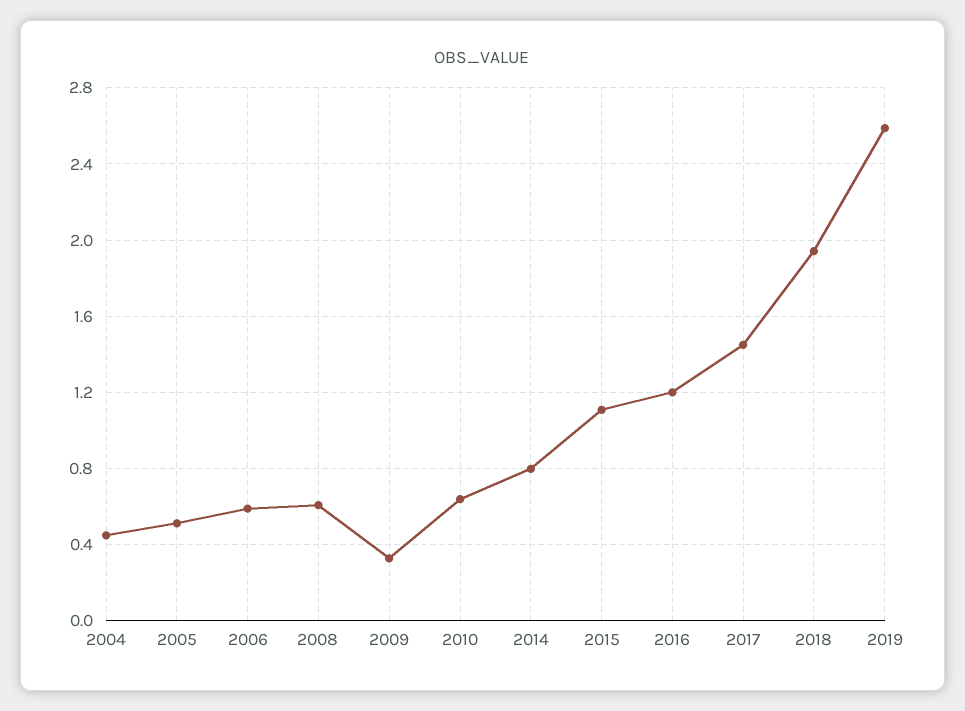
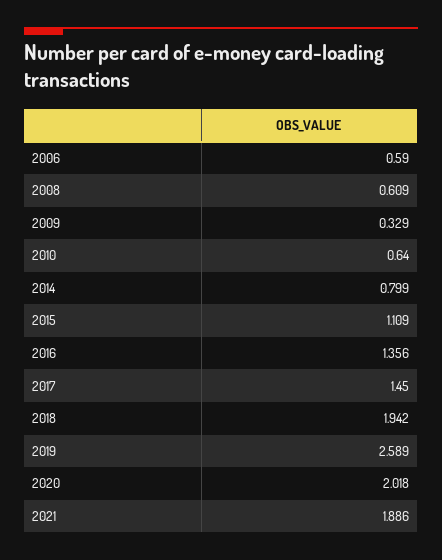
2004: 0.45 -> none
2005: 0.5 -> none
2016: 1.2 -> 1.356
2020: none -> 2.018
2021: none -> 1.886

